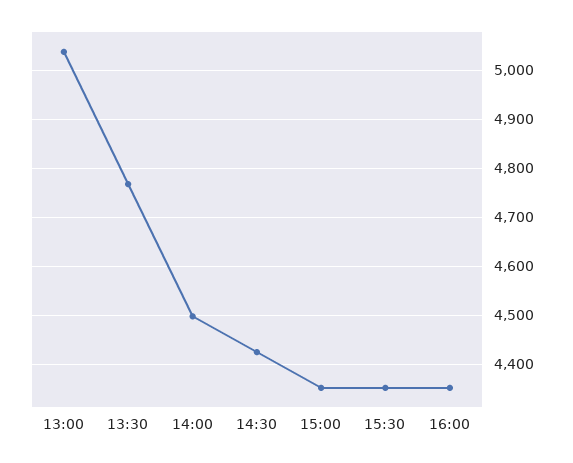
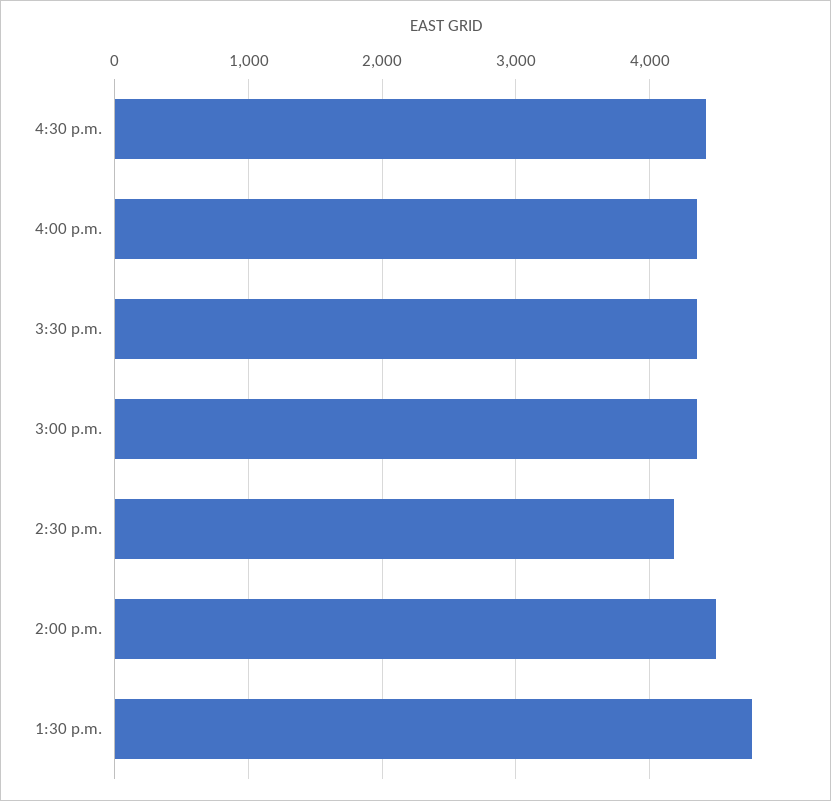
13:00: 5040 -> none
14:30: 4420 -> 4200
4:30 p.m.: none -> 4400

